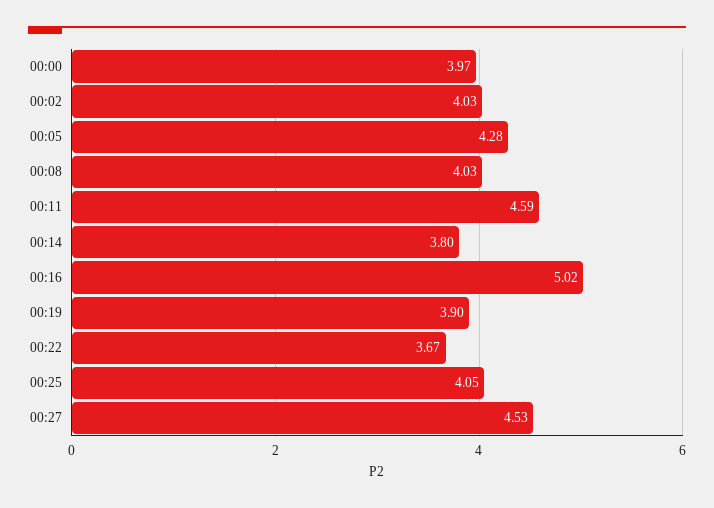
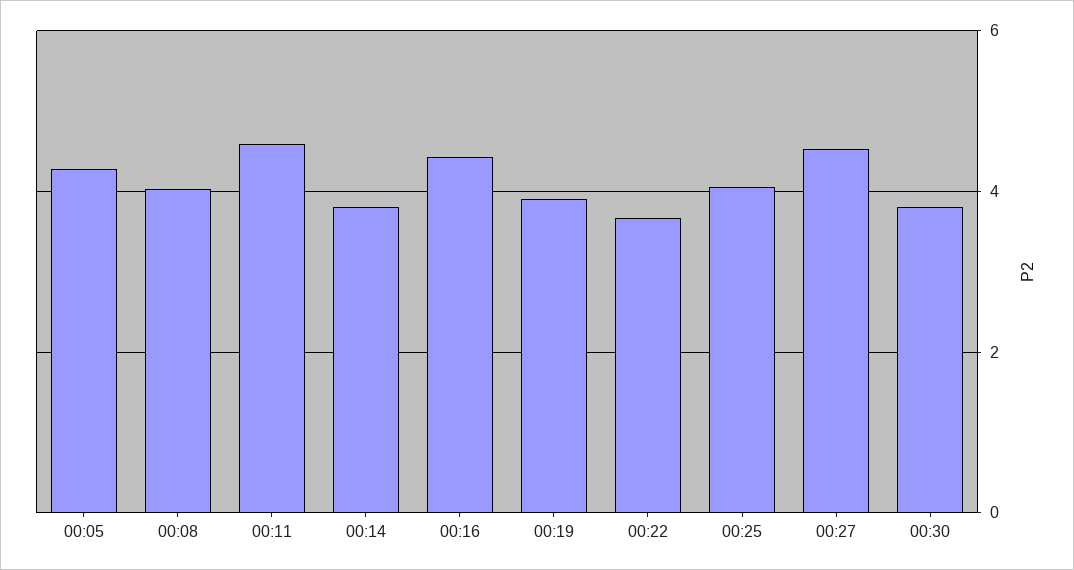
00:00: 3.97 -> none
00:02: 4.03 -> none
00:16: 5.02 -> 4.4
00:30: none -> 3.8

